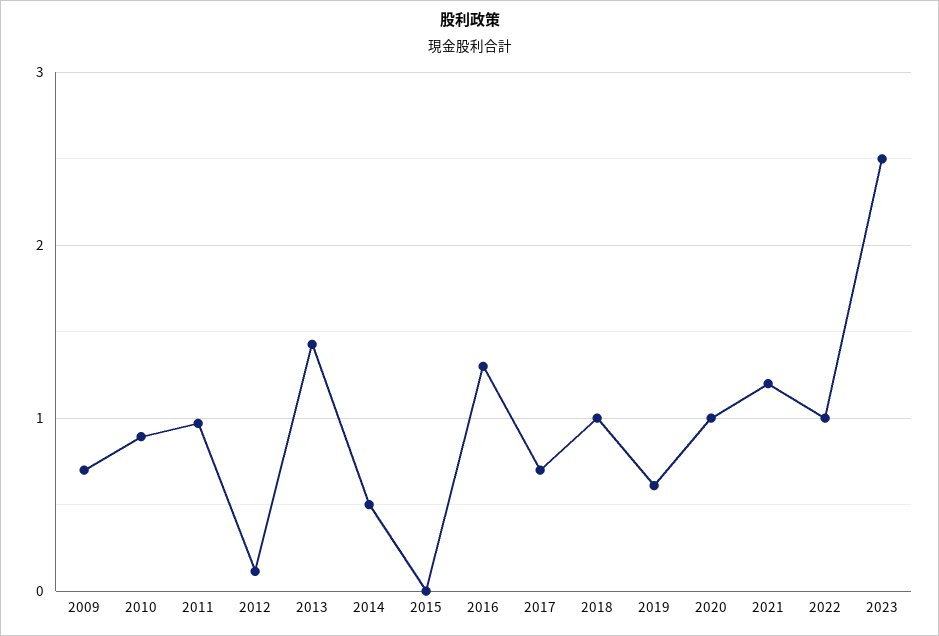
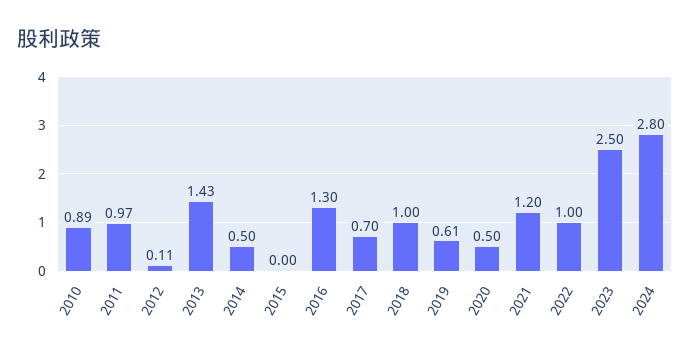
2009: 0.7 -> none
2020: 1 -> 0.5
2024: none -> 2.8

